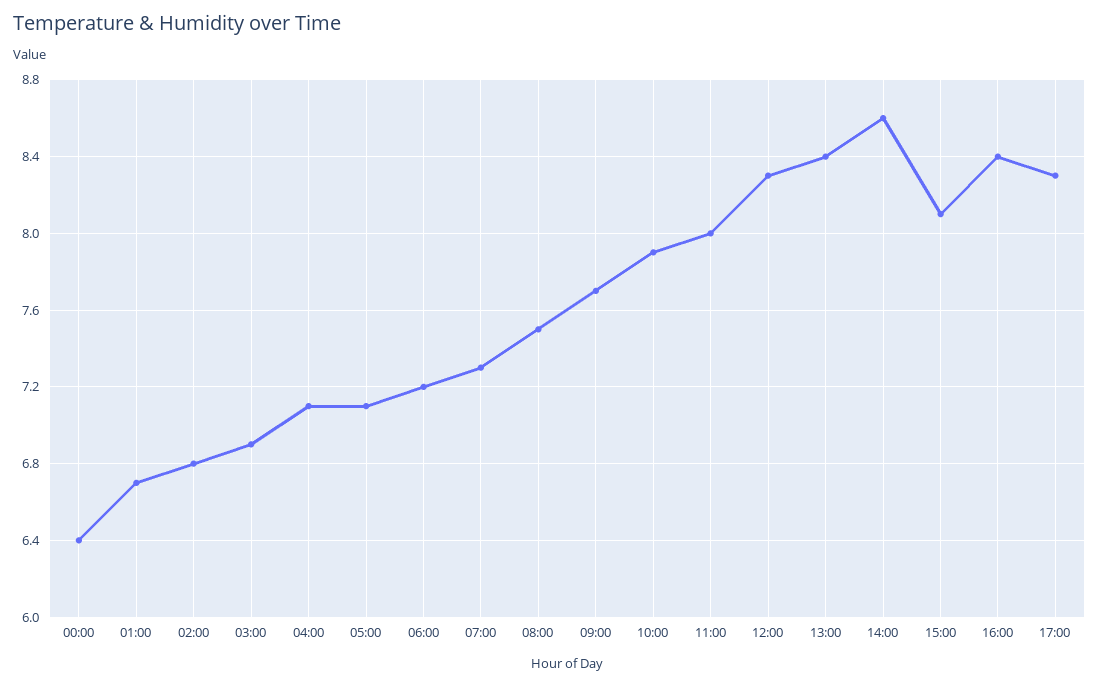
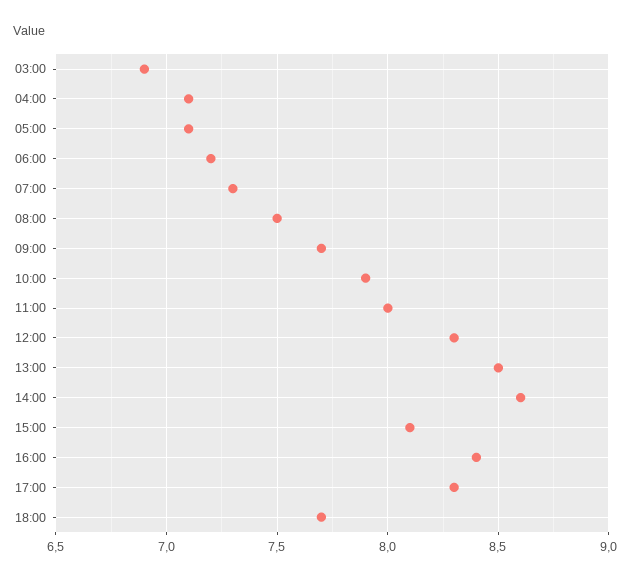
00:00: 6.4 -> none
01:00: 6.7 -> none
02:00: 6.8 -> none
13:00: 8.4 -> 8.5
18:00: none -> 7.7

